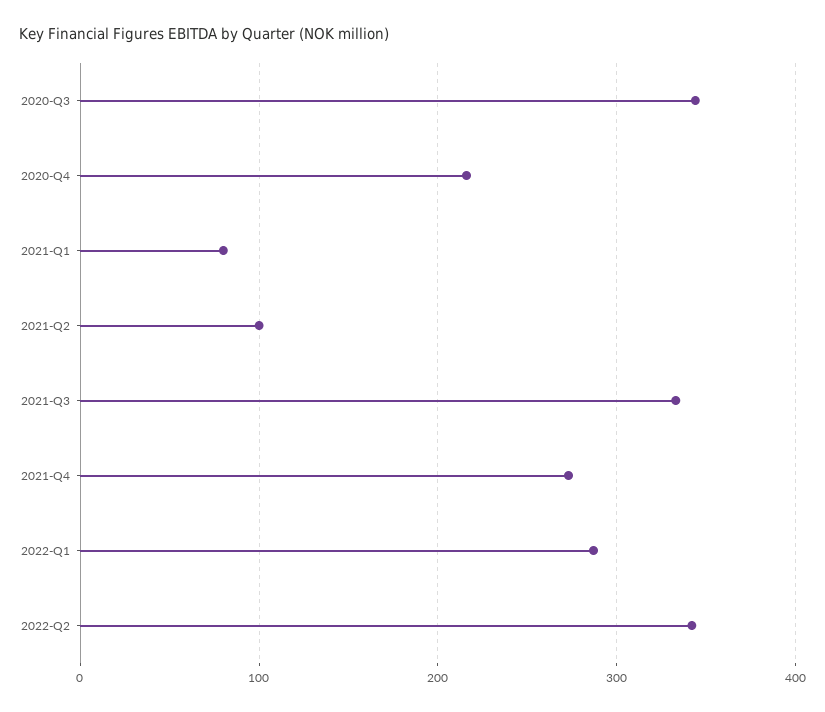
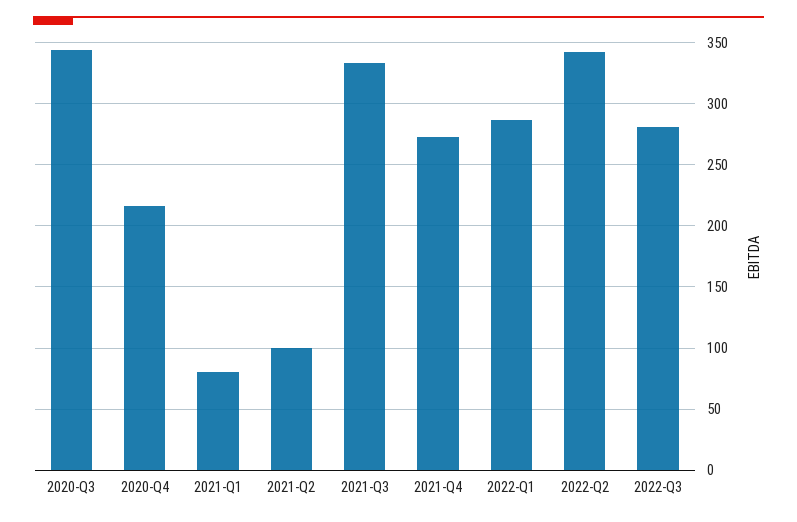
2022-Q3: none -> 280

